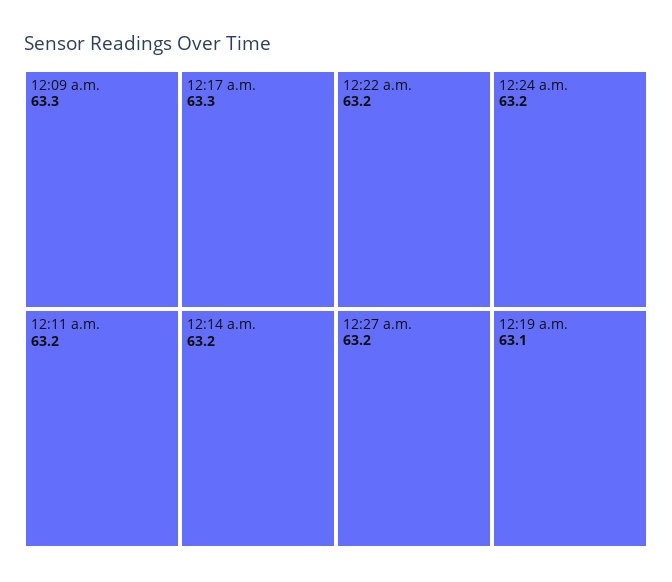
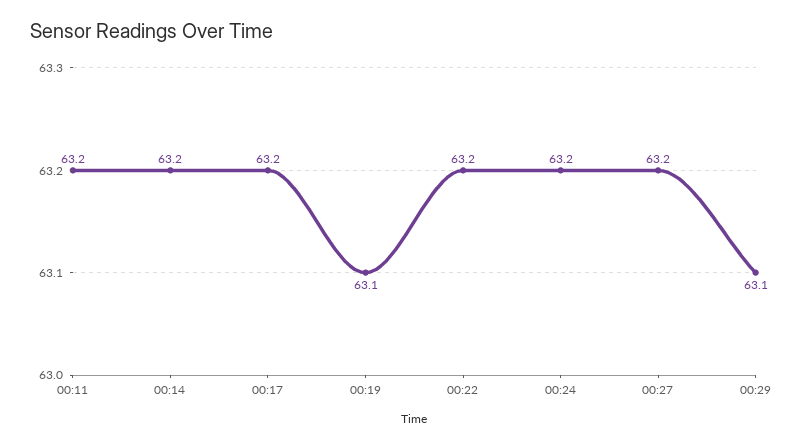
12:09 a.m.: 63.3 -> none
12:17 a.m.: 63.3 -> 63.2
00:29: none -> 63.1

